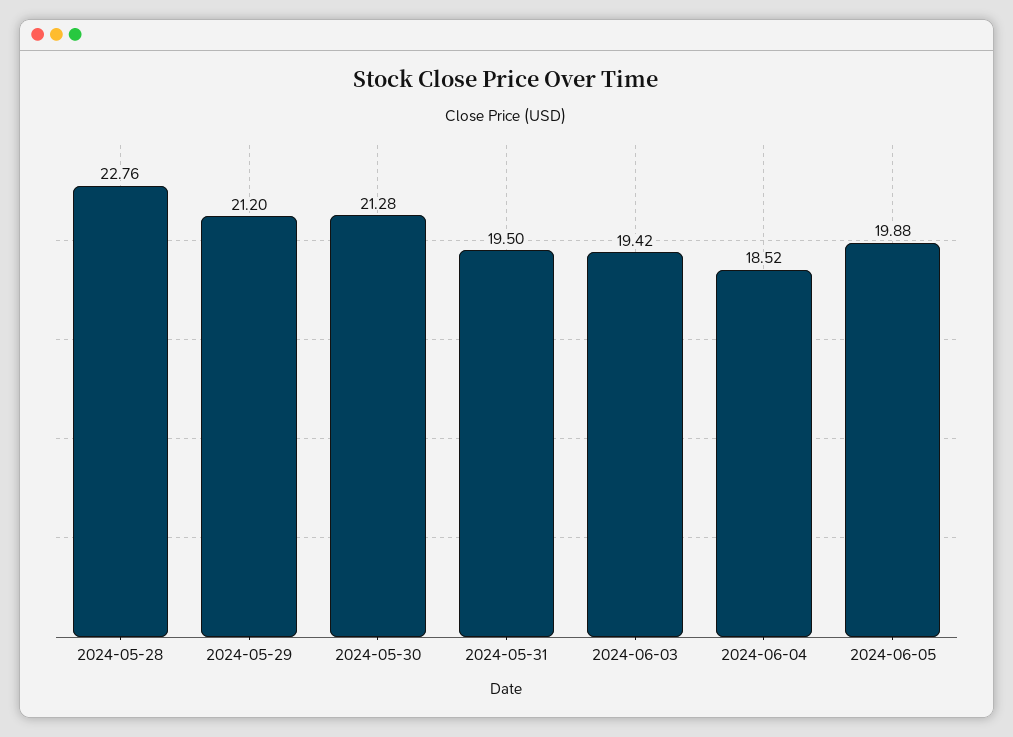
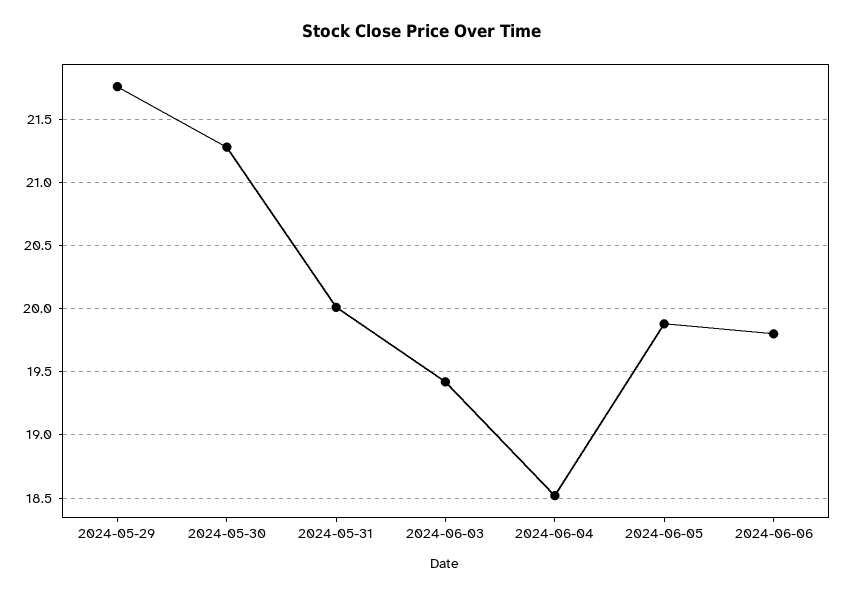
2024-05-28: 22.76 -> none
2024-05-29: 21.2 -> 21.75
2024-05-31: 19.5 -> 20
2024-06-06: none -> 19.8

